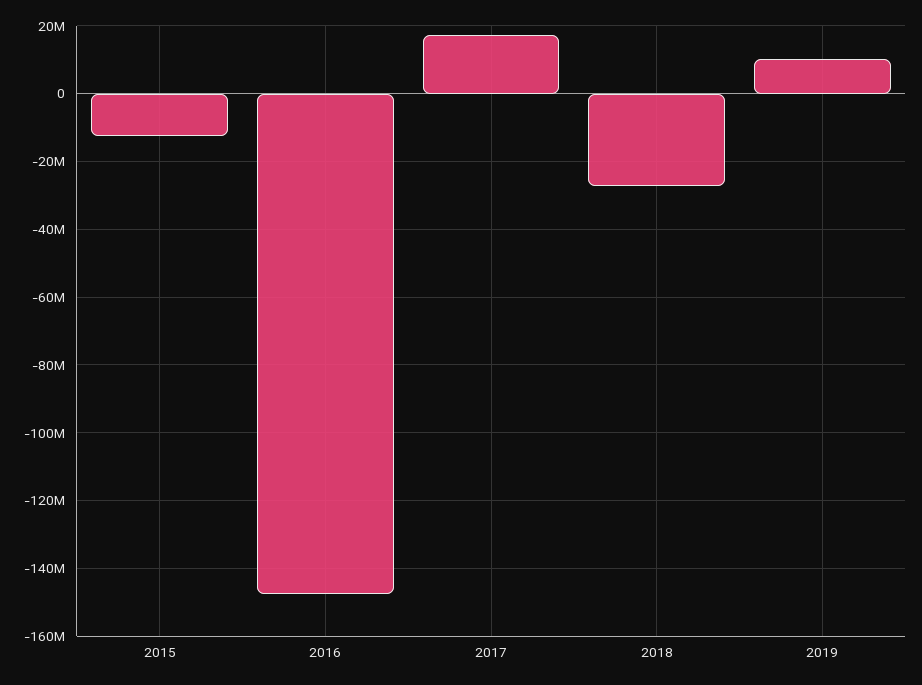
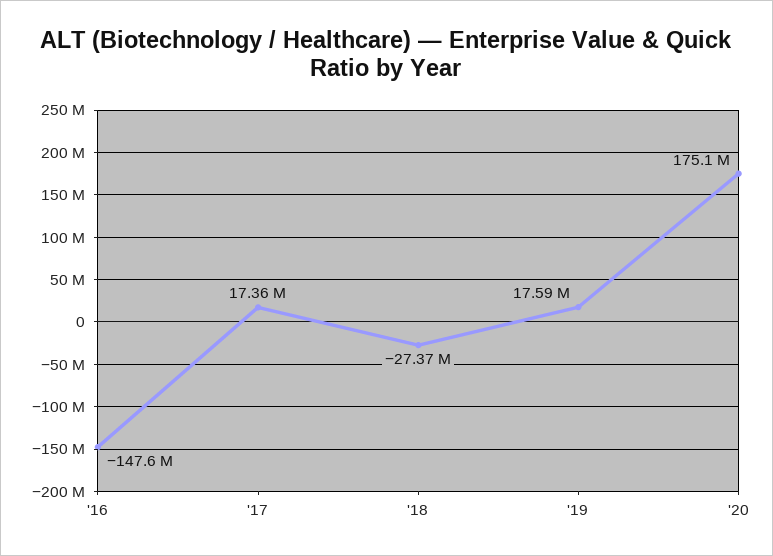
2015: -12000000 -> none
2019: 10000000 -> 17590000
'20: none -> 175100000

